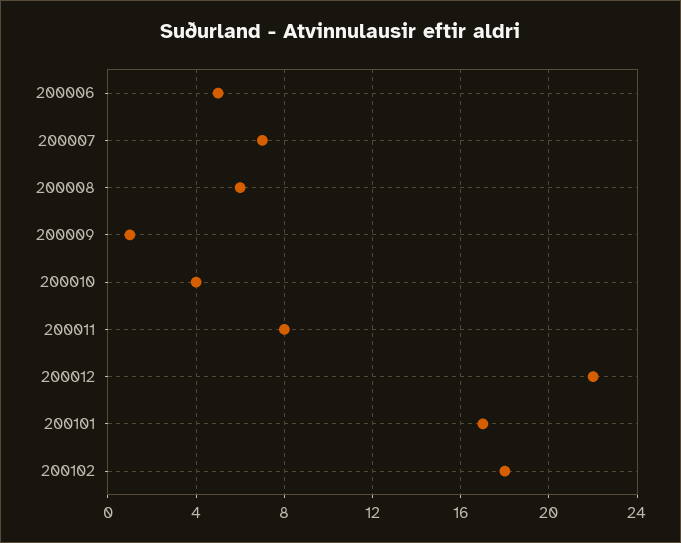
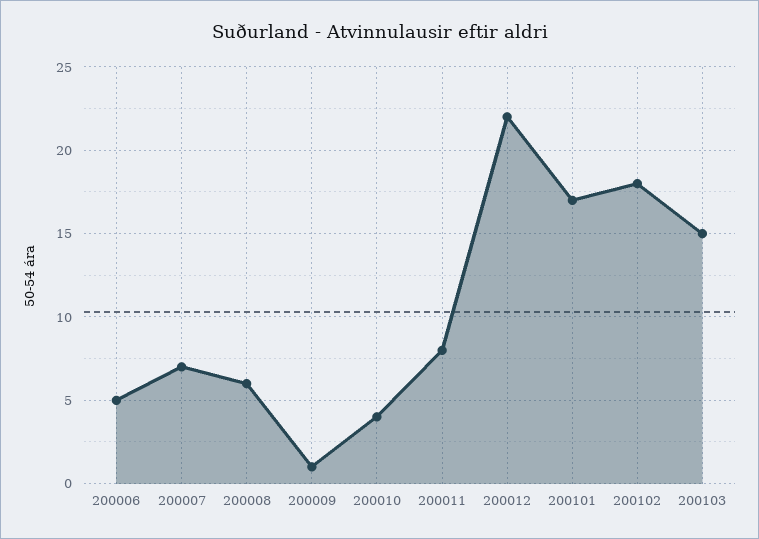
200103: none -> 15

